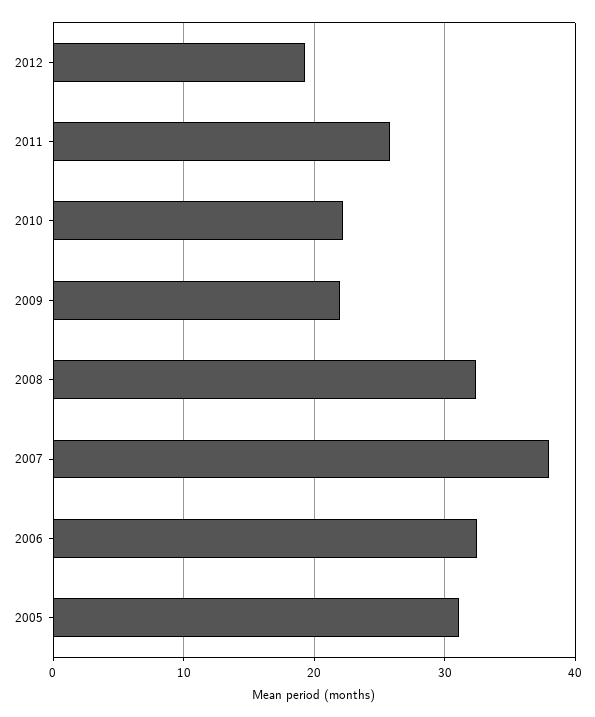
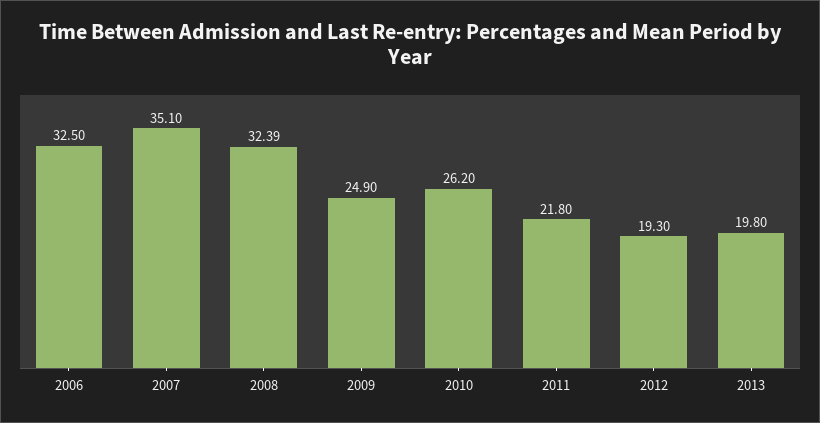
2011: 26 -> 21.8
2010: 22 -> 26.2
2009: 22 -> 24.9
2007: 38 -> 35.1
2005: 31 -> none
2013: none -> 19.8

